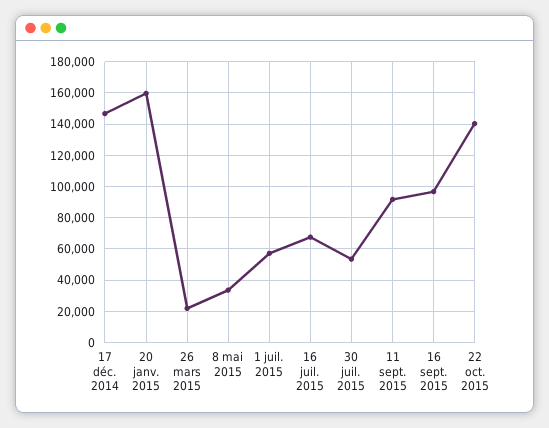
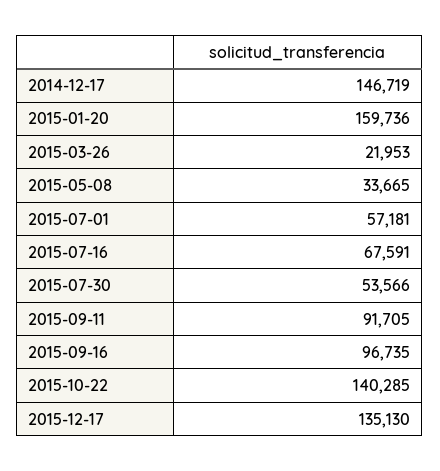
2015-12-17: none -> 135130

